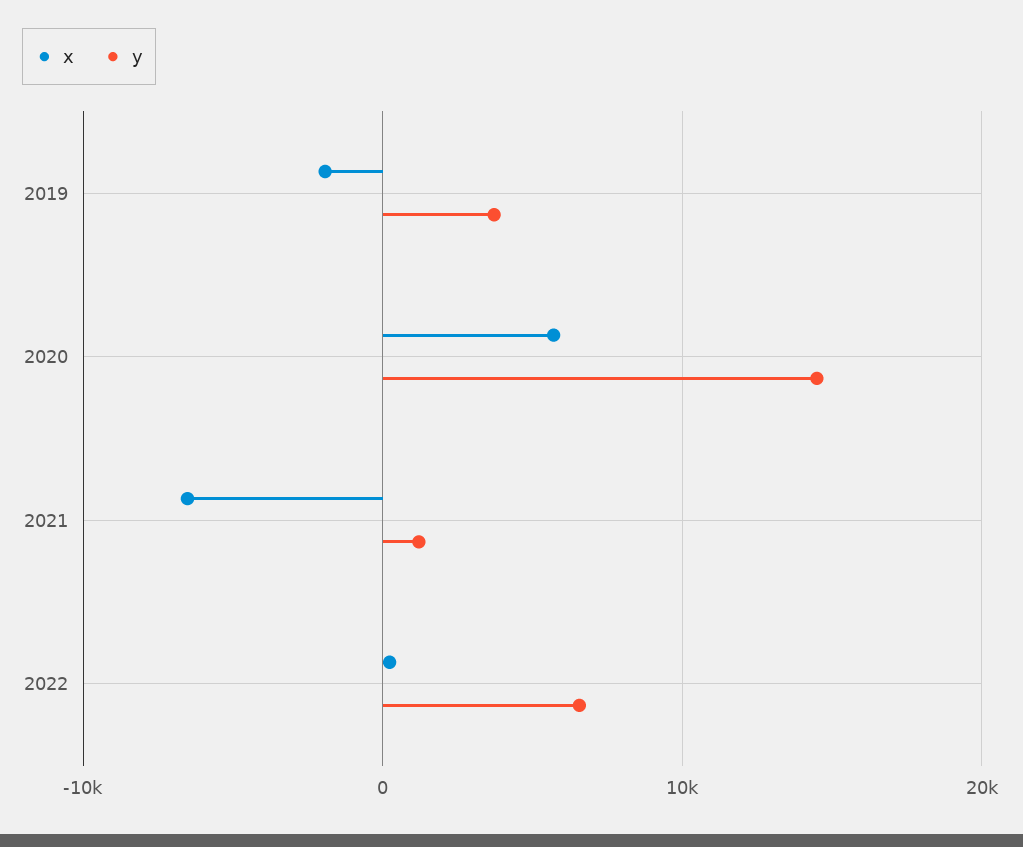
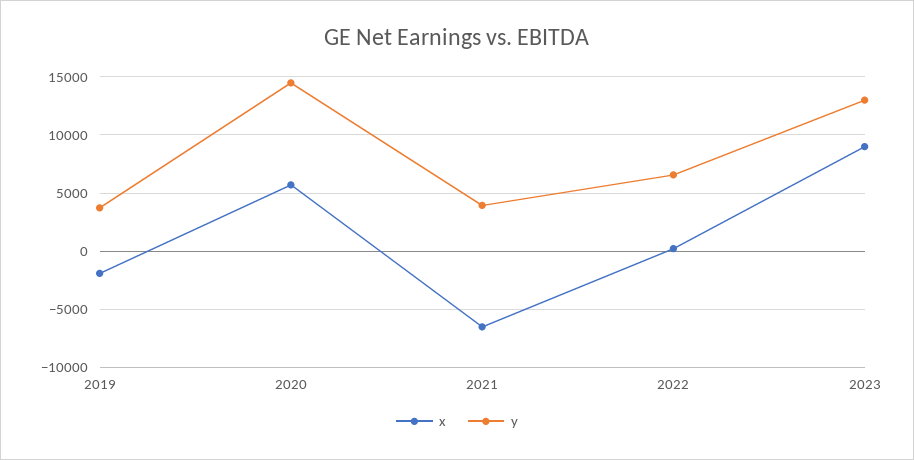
y, 2021: 1000 -> 4000
x, 2023: none -> 9000
y, 2023: none -> 13000

